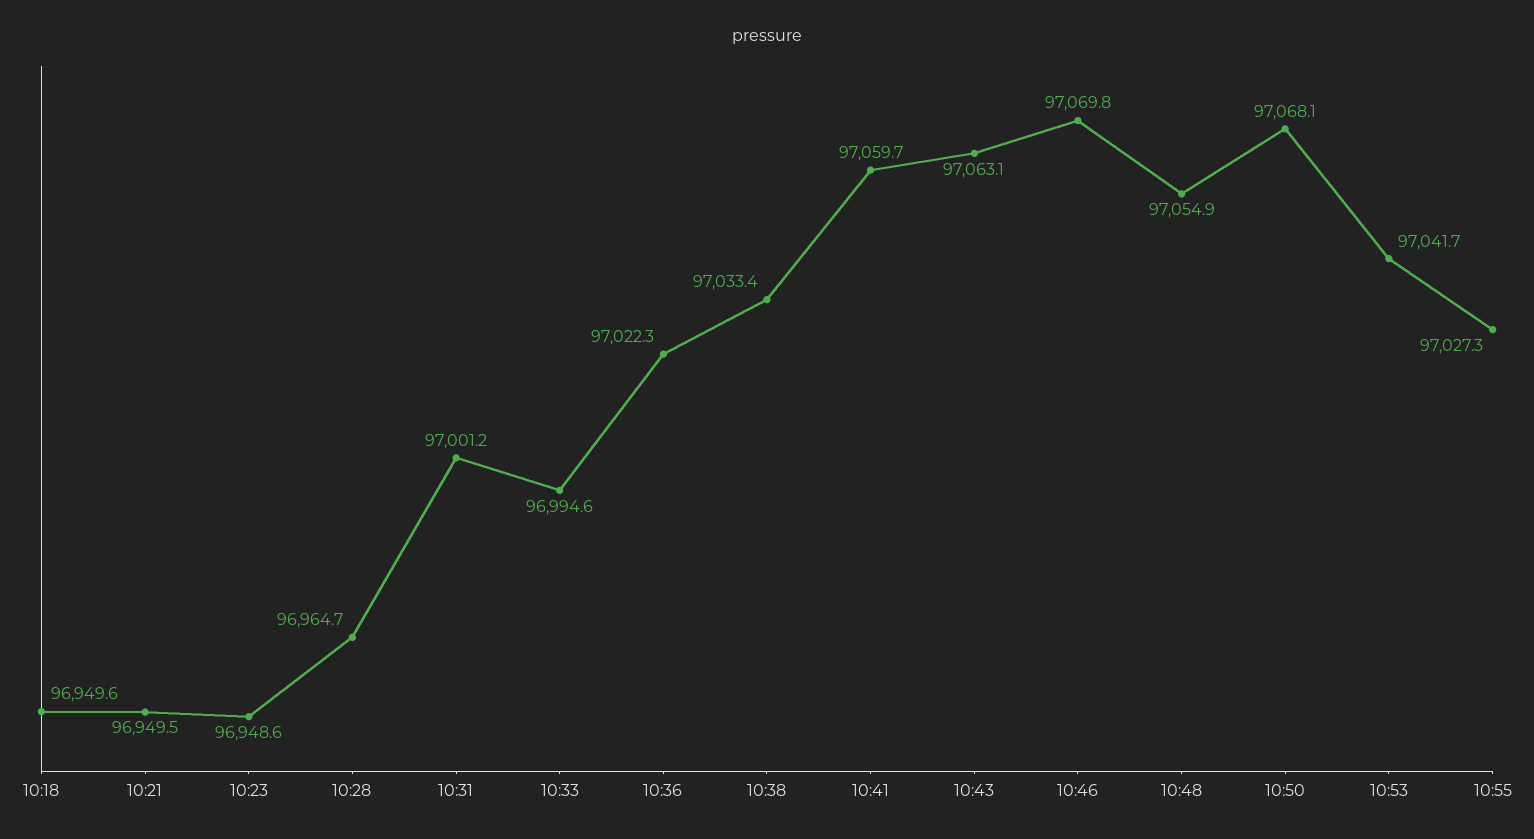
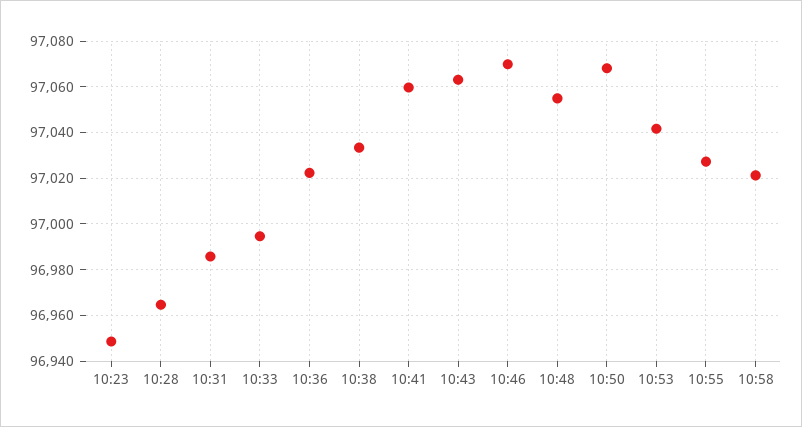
10:18: 96949.6 -> none
10:21: 96949.5 -> none
10:31: 97001.2 -> 96985
10:58: none -> 97020

